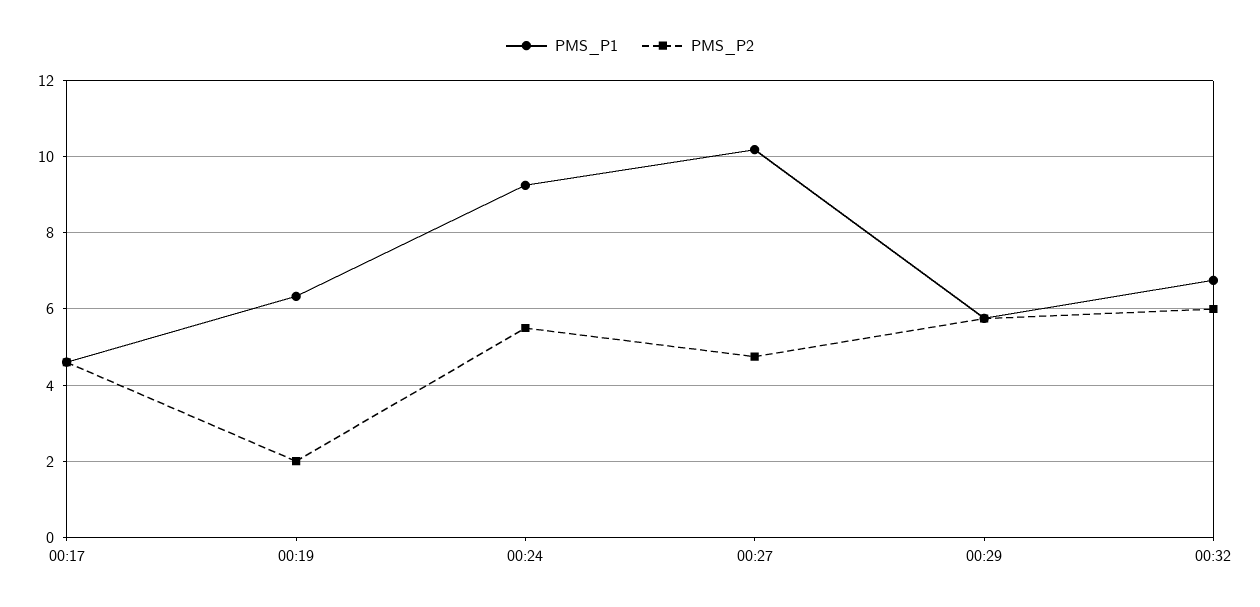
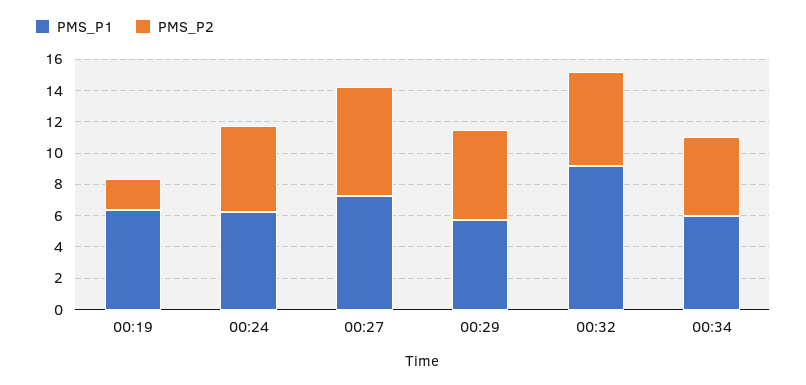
PMS_P1, 00:17: 4.6 -> none
PMS_P2, 00:17: 4.6 -> none
PMS_P1, 00:24: 9.2 -> 6
PMS_P1, 00:27: 10.2 -> 7
PMS_P2, 00:27: 4.8 -> 7
PMS_P1, 00:32: 6.8 -> 9
PMS_P1, 00:34: none -> 6
PMS_P2, 00:34: none -> 5

